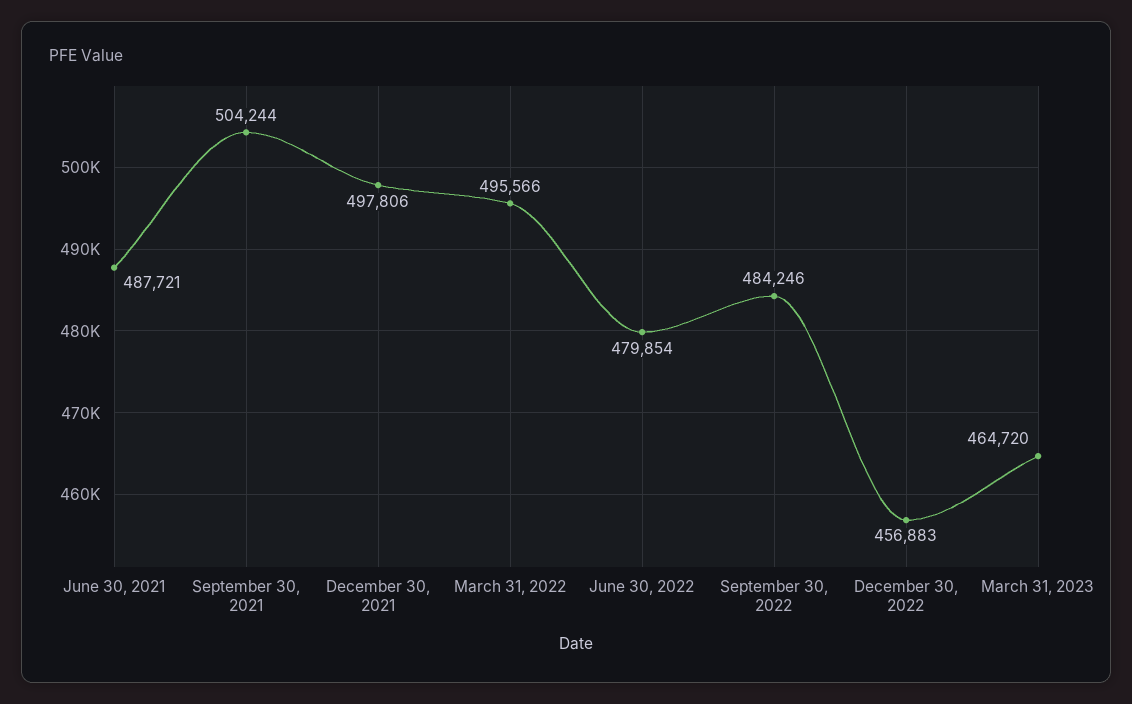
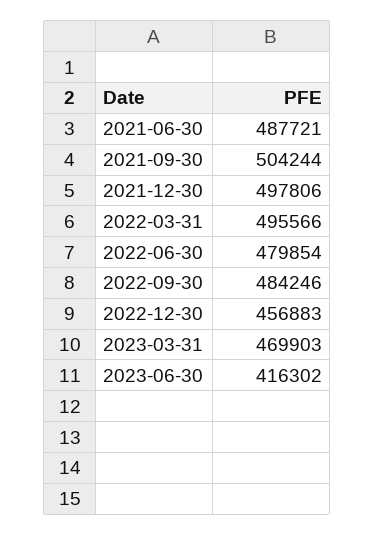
March 31, 2023: 464720 -> 469903
2023-06-30: none -> 416302

